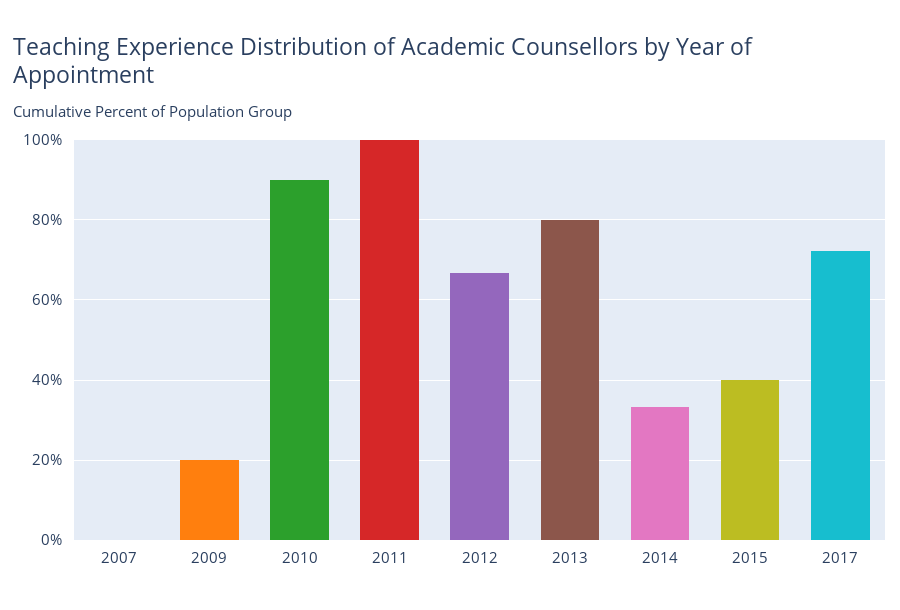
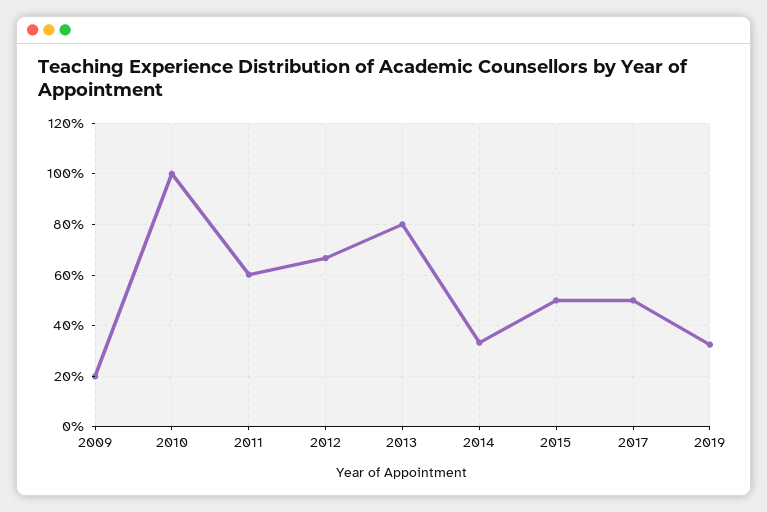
2007: 0 -> none
2010: 90 -> 100
2011: 100 -> 60
2015: 40 -> 50
2017: 72 -> 50
2019: none -> 32.5

